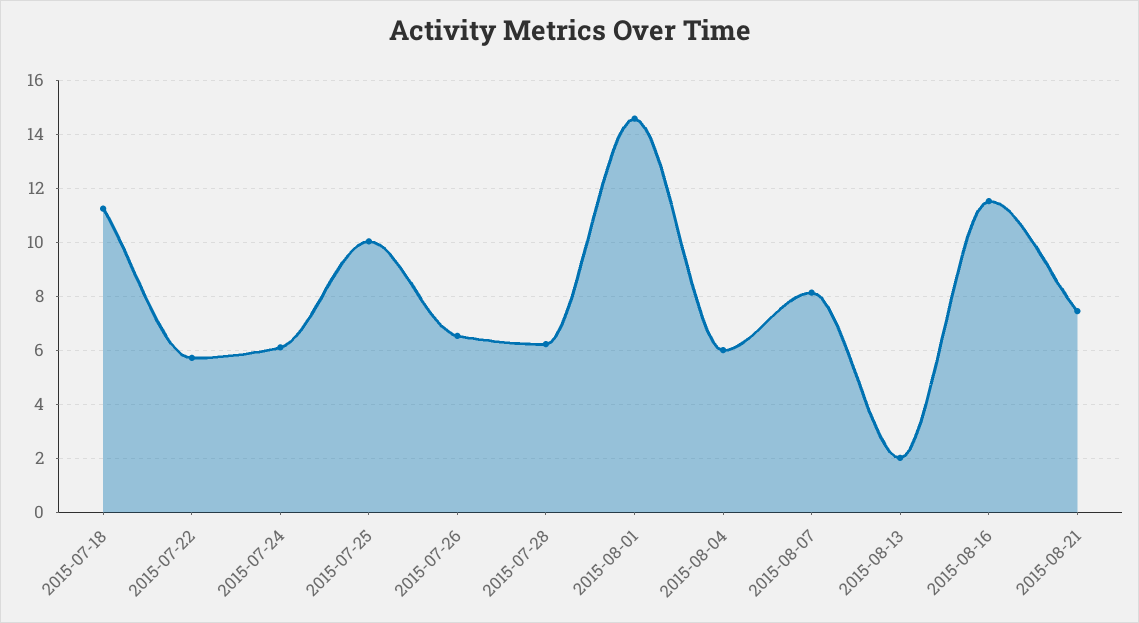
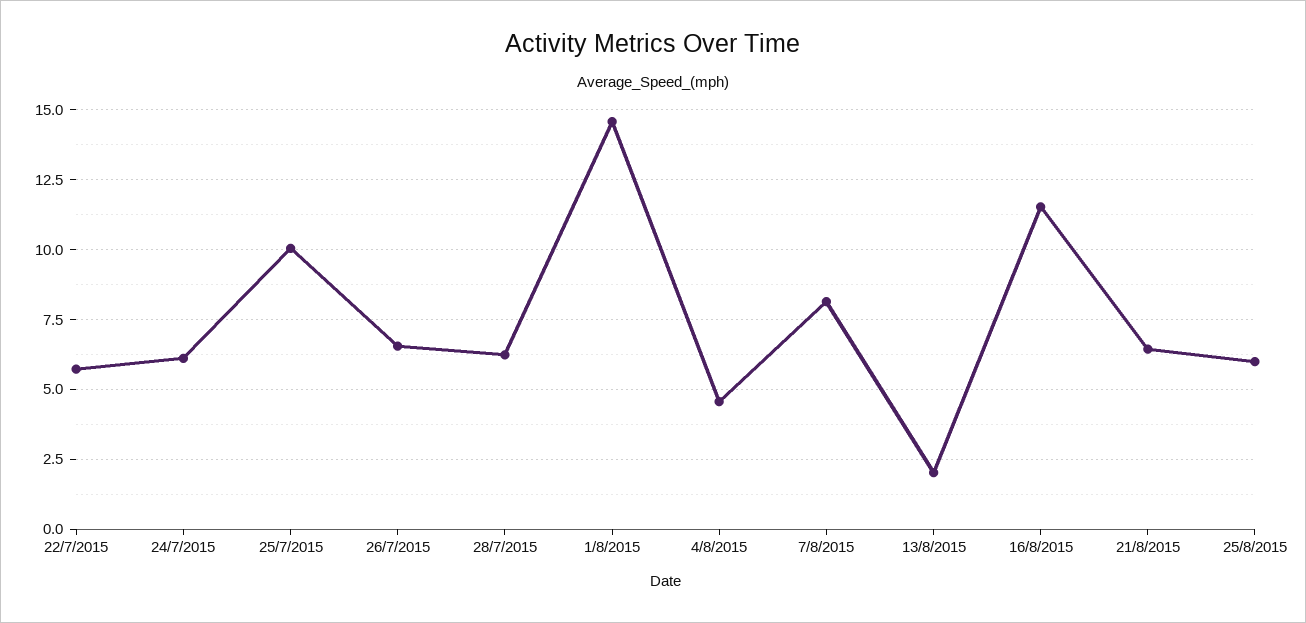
2015-07-18: 11.25 -> none
2015-08-04: 6 -> 4.5
2015-08-21: 7.5 -> 6.5
25/8/2015: none -> 6

